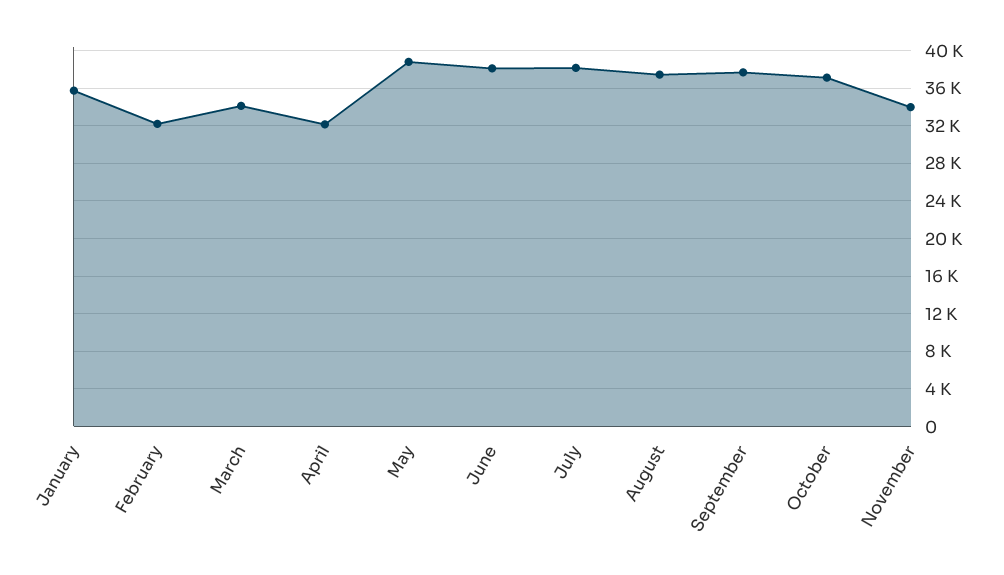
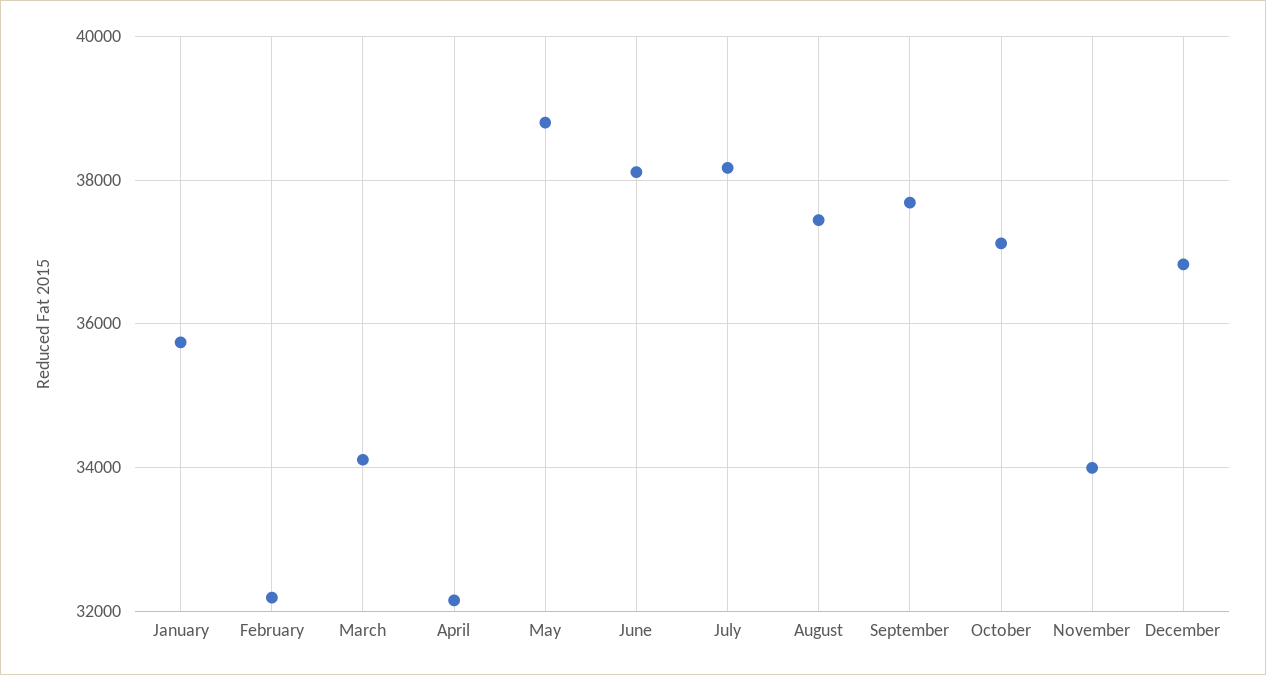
December: none -> 36800

